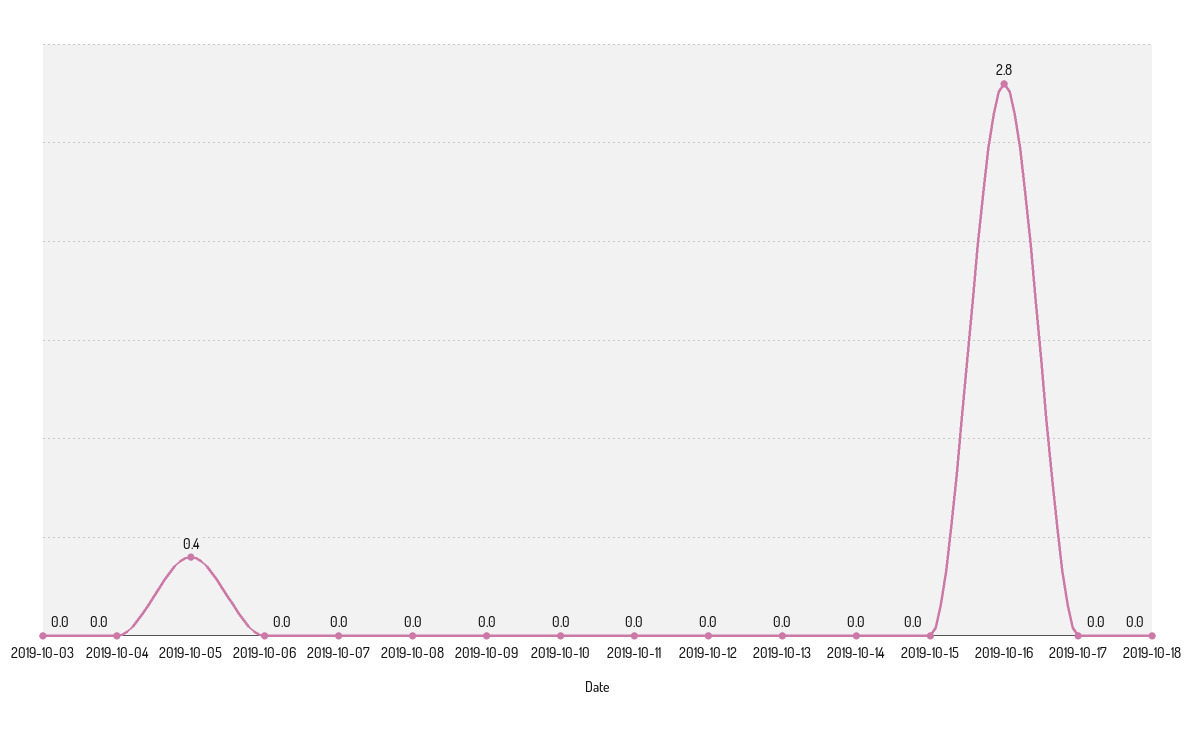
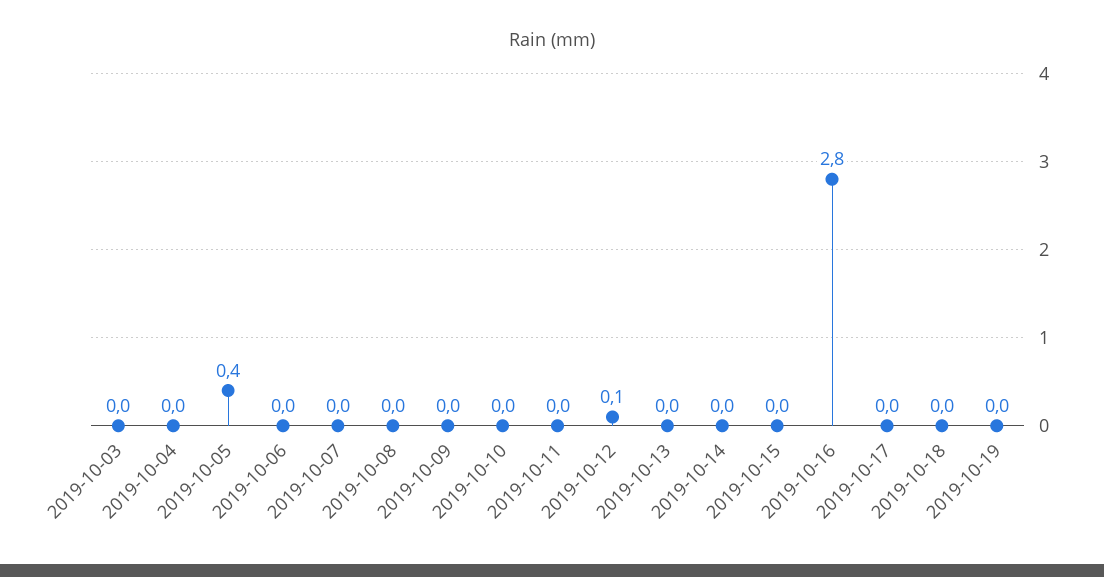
2019-10-12: 0 -> 0.1
2019-10-19: none -> 0

